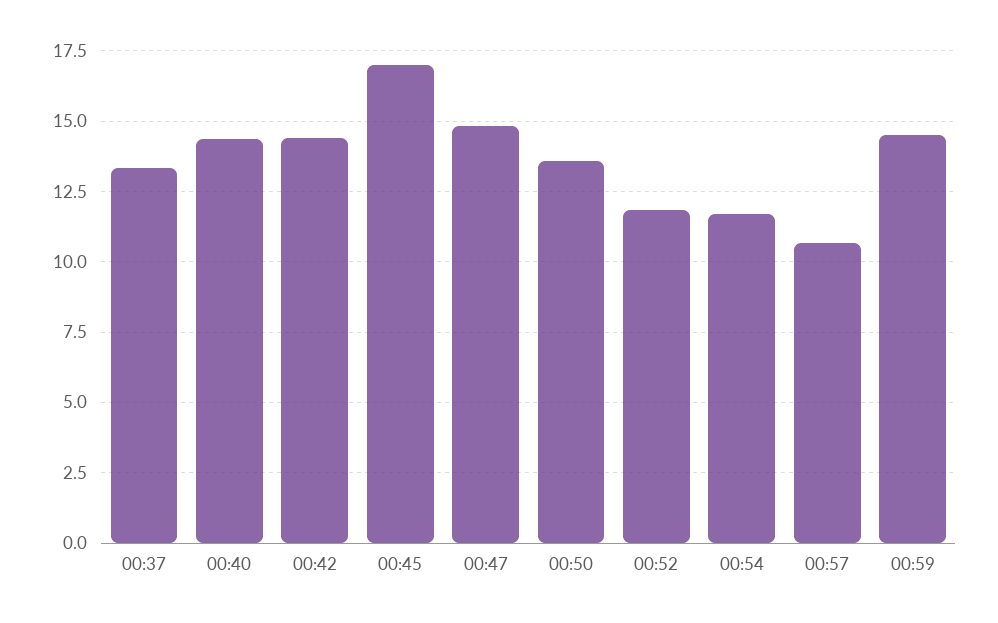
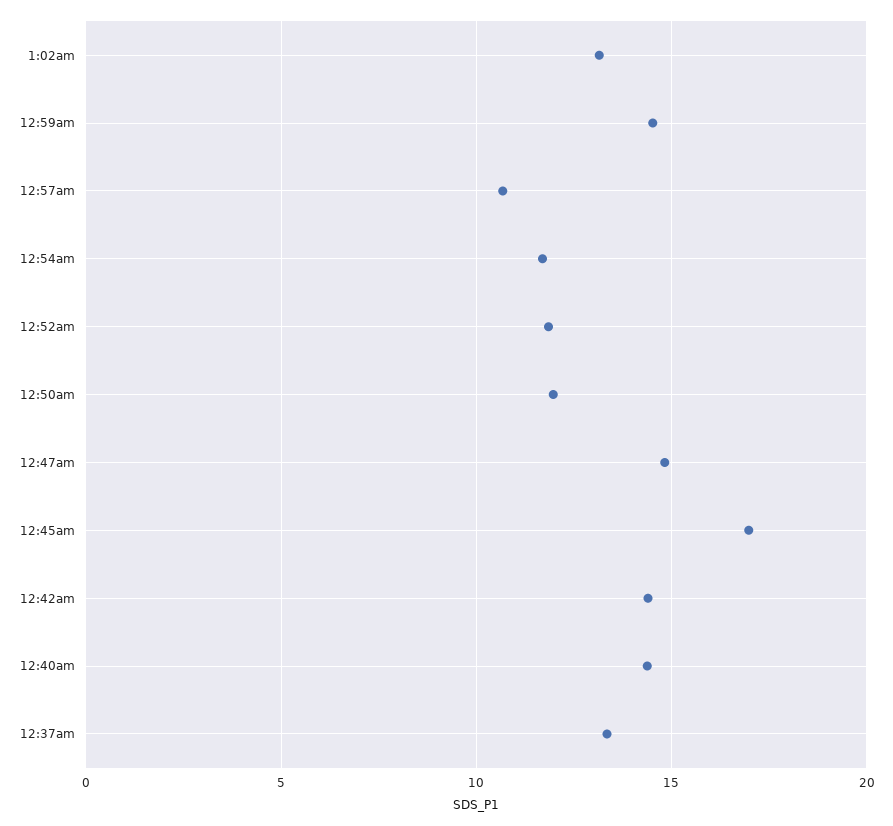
00:50: 13.5 -> 12
1:02am: none -> 13

